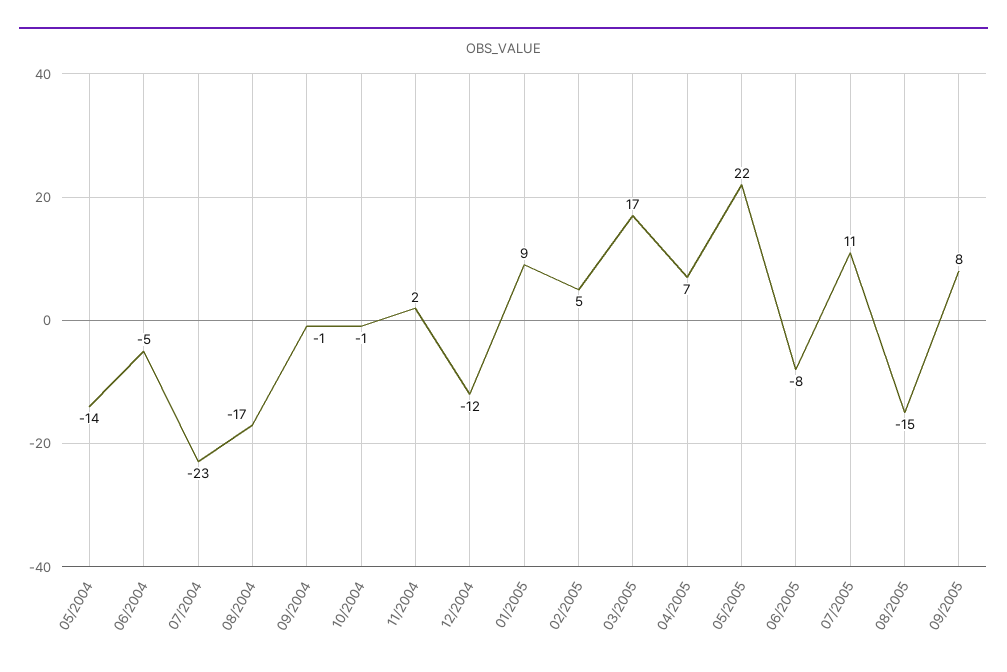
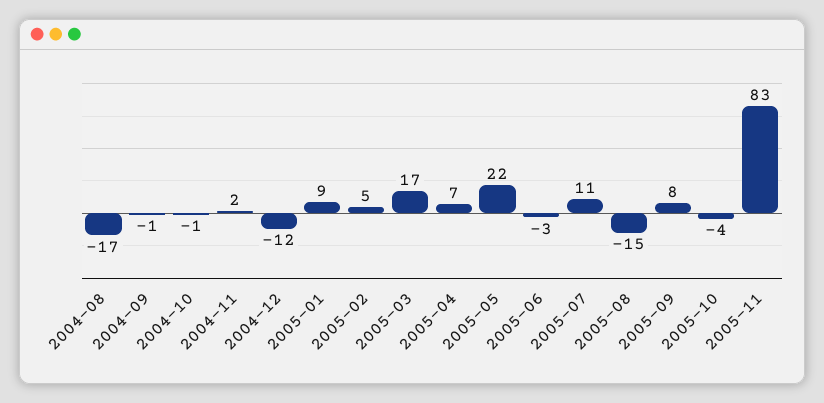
05/2004: -14 -> none
06/2004: -5 -> none
07/2004: -23 -> none
06/2005: -8 -> -3
2005-10: none -> -4
2005-11: none -> 83

